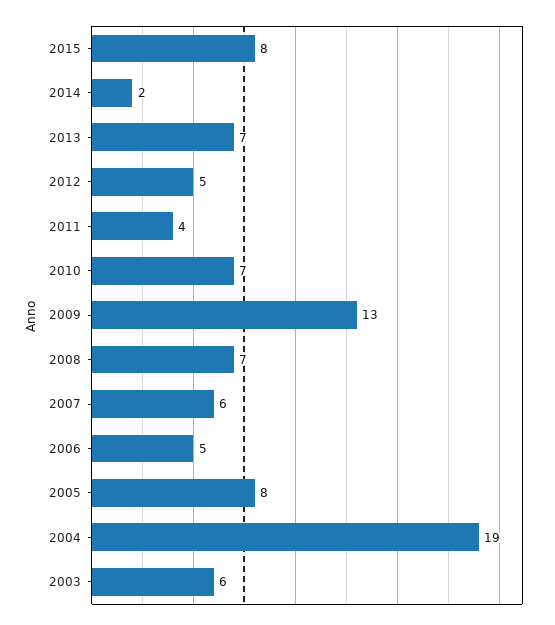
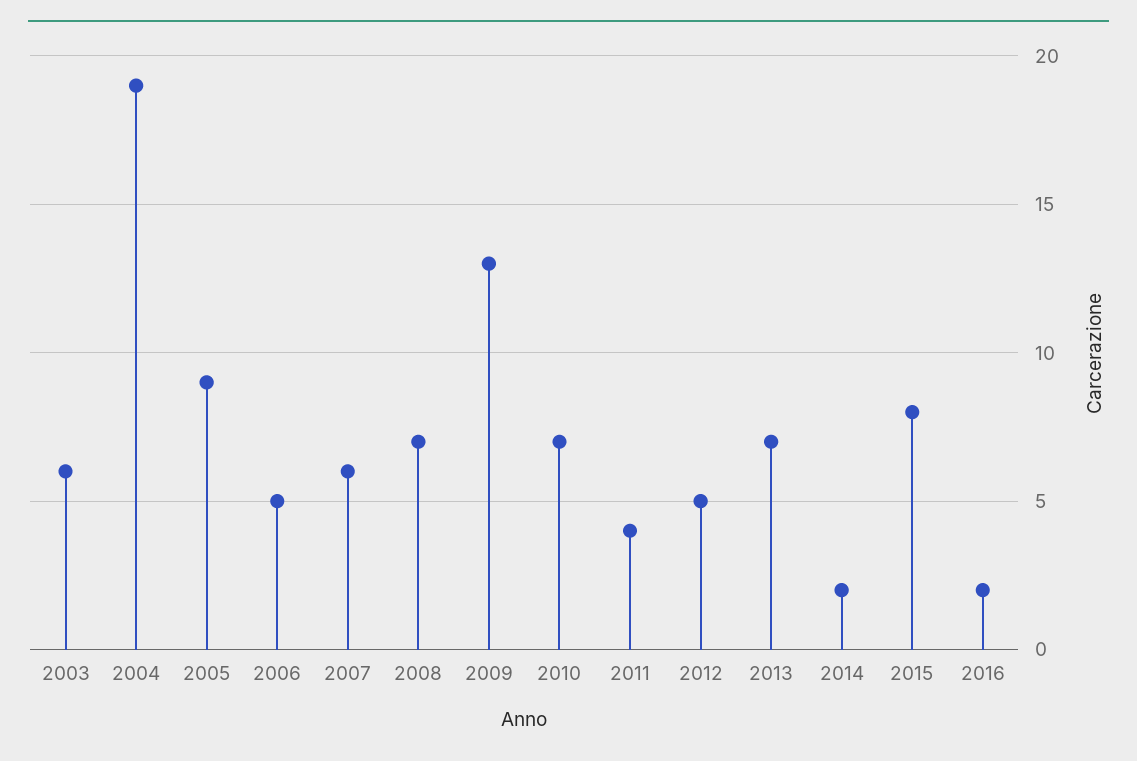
2005: 8 -> 9
2016: none -> 2

